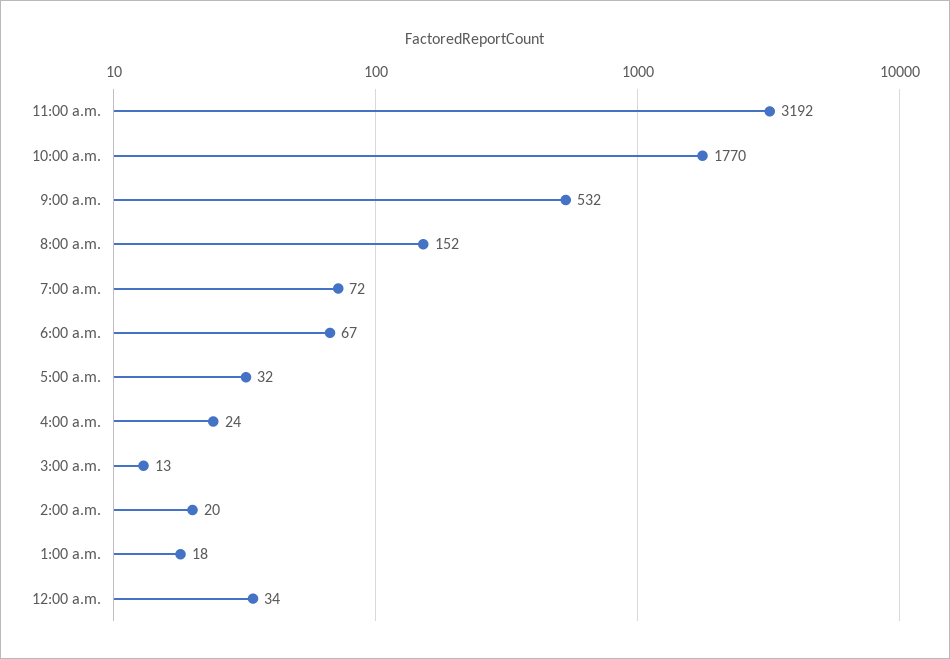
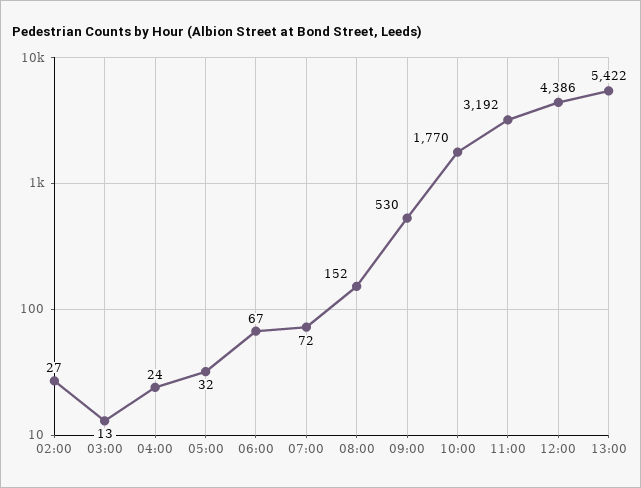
9:00 a.m.: 532 -> 530
2:00 a.m.: 20 -> 27
1:00 a.m.: 18 -> none
12:00 a.m.: 34 -> none
12:00: none -> 4386
13:00: none -> 5422

